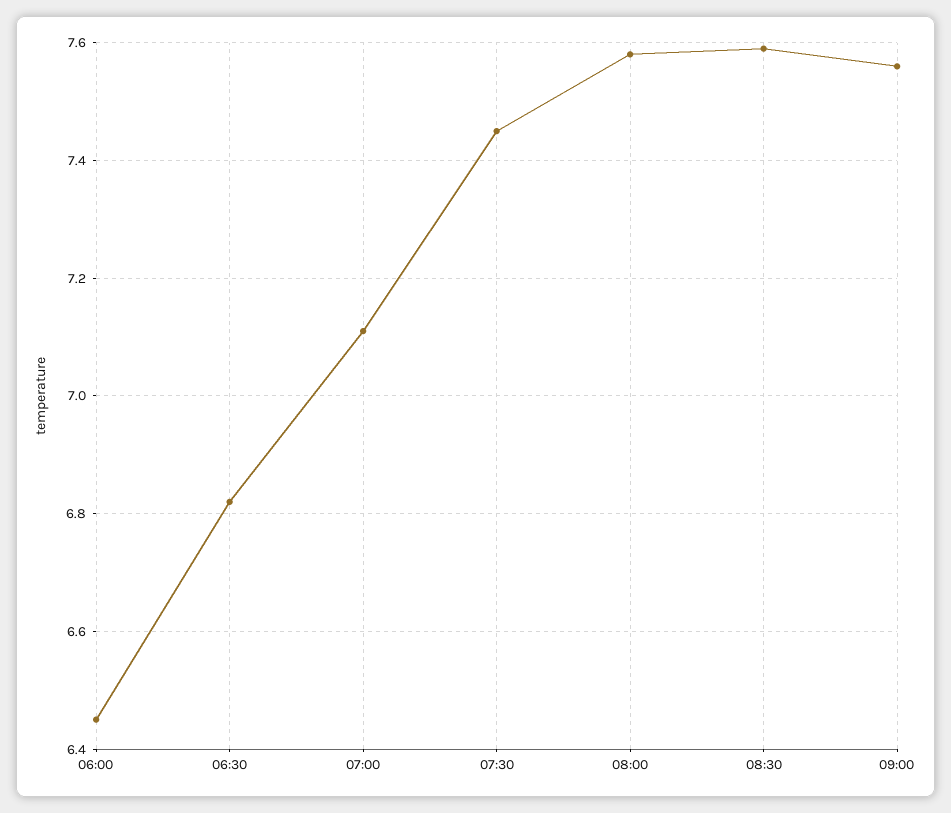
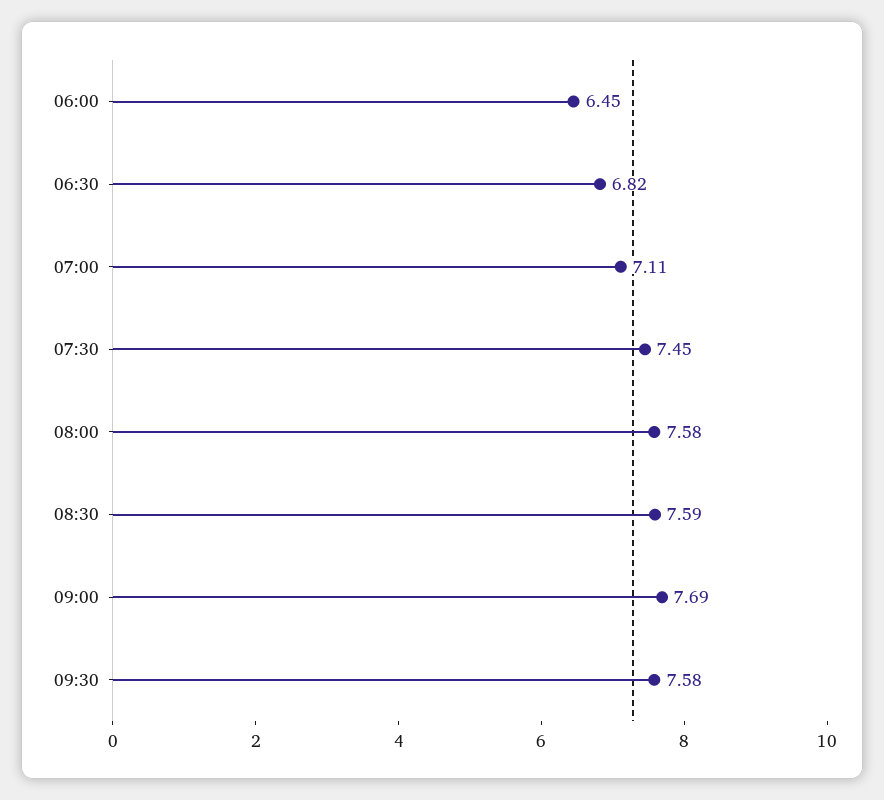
09:00: 7.55 -> 7.69
09:30: none -> 7.58

